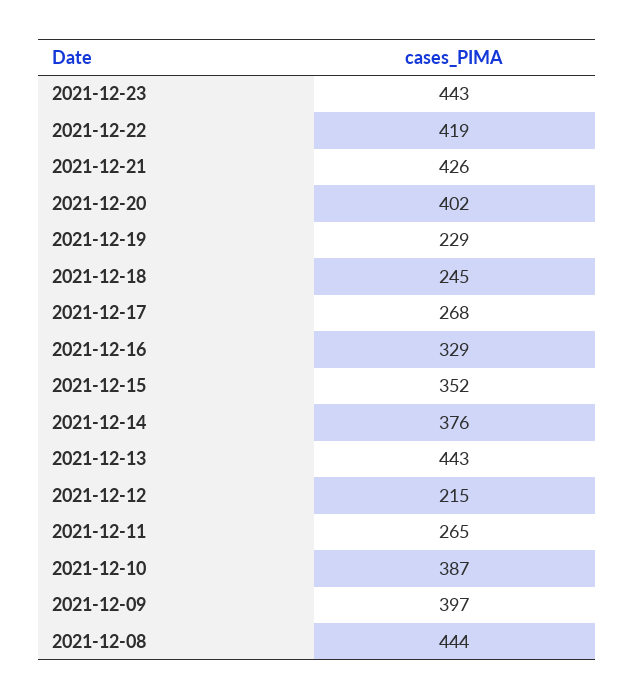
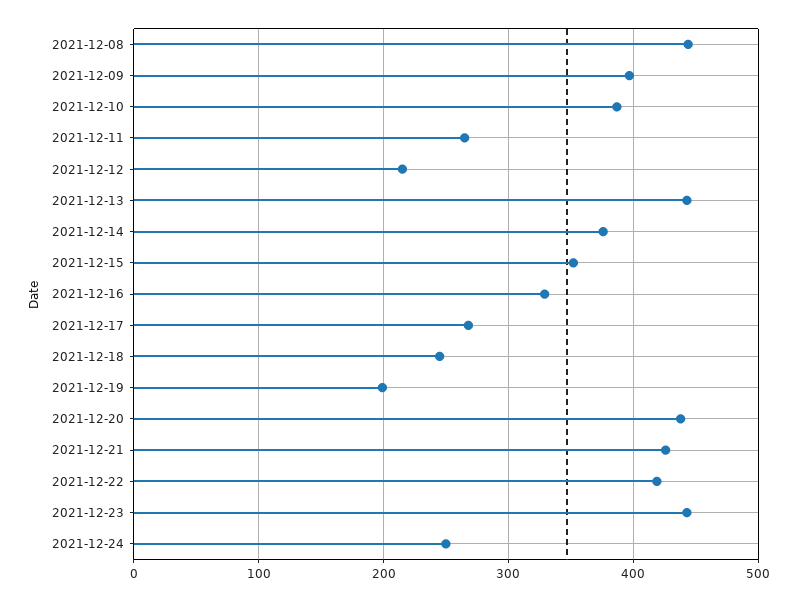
2021-12-20: 402 -> 440
2021-12-19: 229 -> 200
2021-12-24: none -> 250

